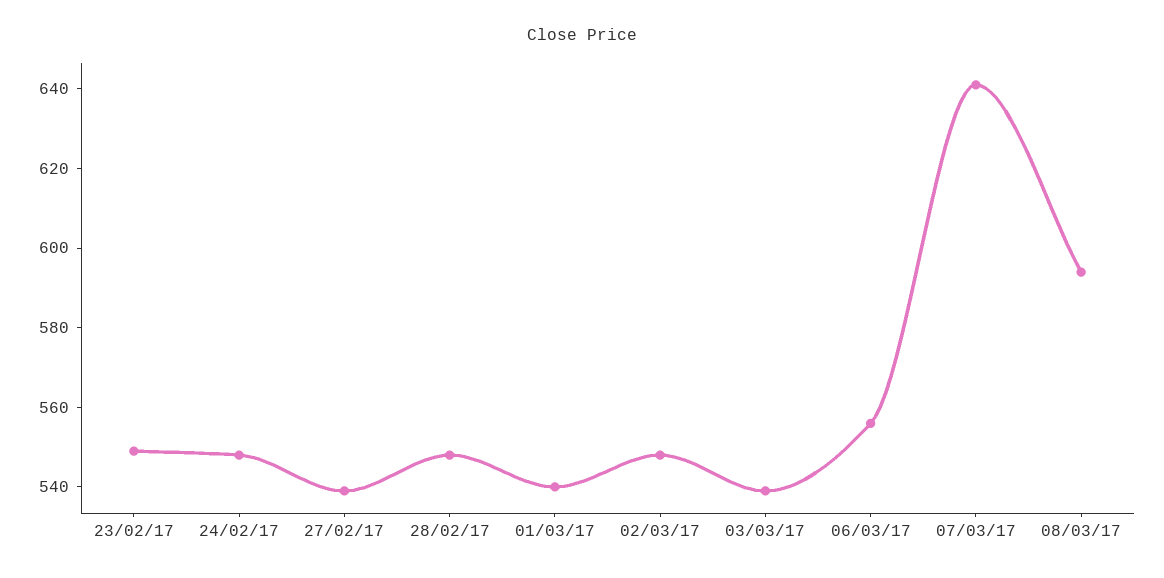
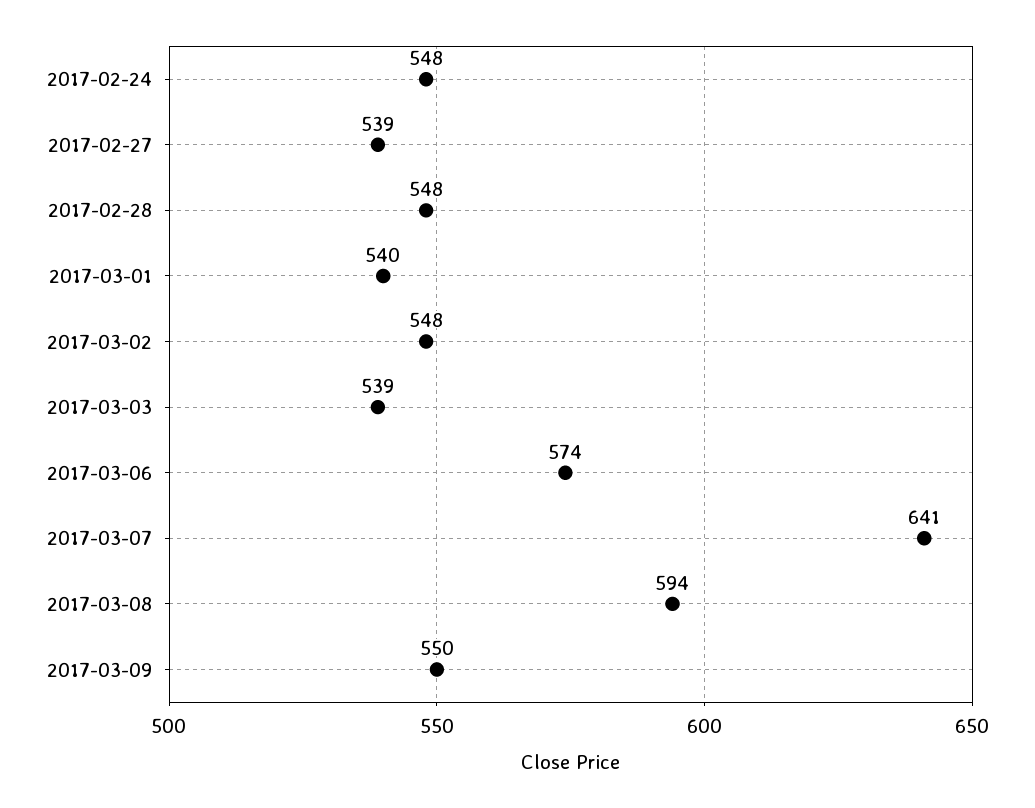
23/02/17: 550 -> none
06/03/17: 555 -> 574
2017-03-09: none -> 550

